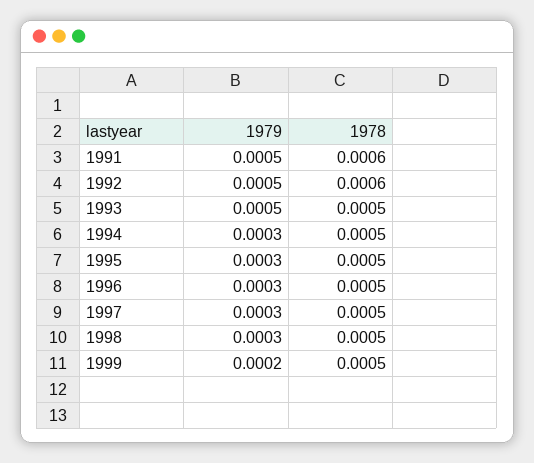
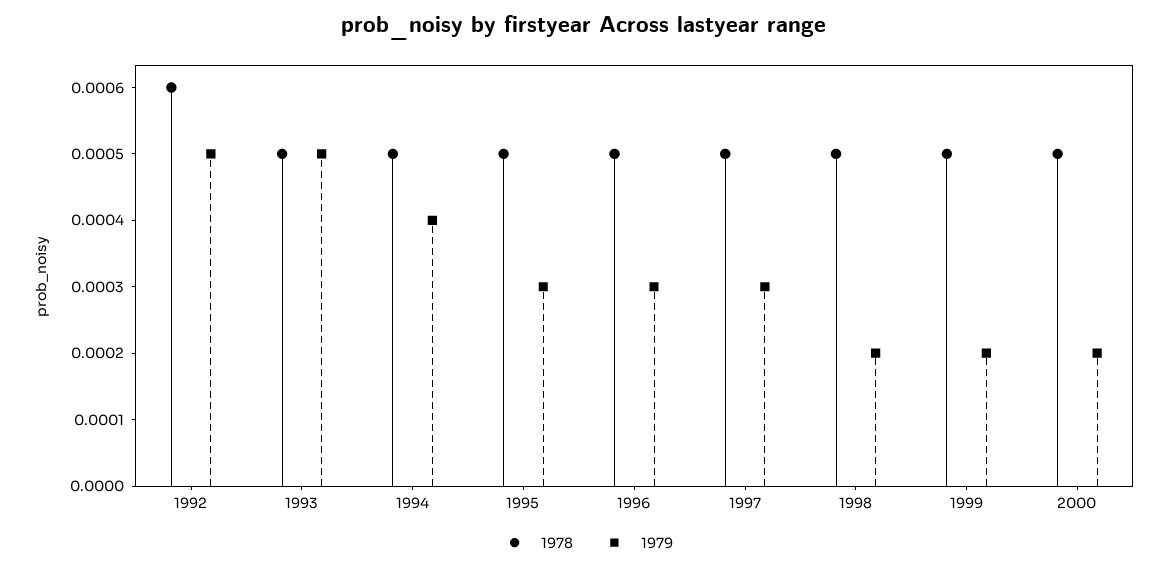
1979, 1991: 0.0005 -> none
1978, 1991: 0.0006 -> none
1979, 1994: 0.0003 -> 0.0004
1979, 1998: 0.0003 -> 0.0002
1978, 2000: none -> 0.0005
1979, 2000: none -> 0.0002

